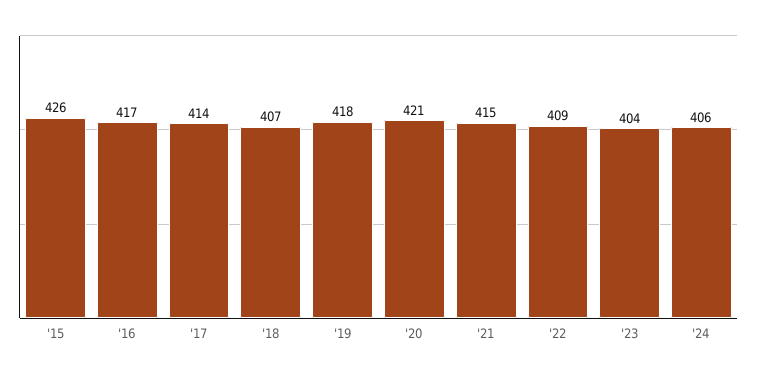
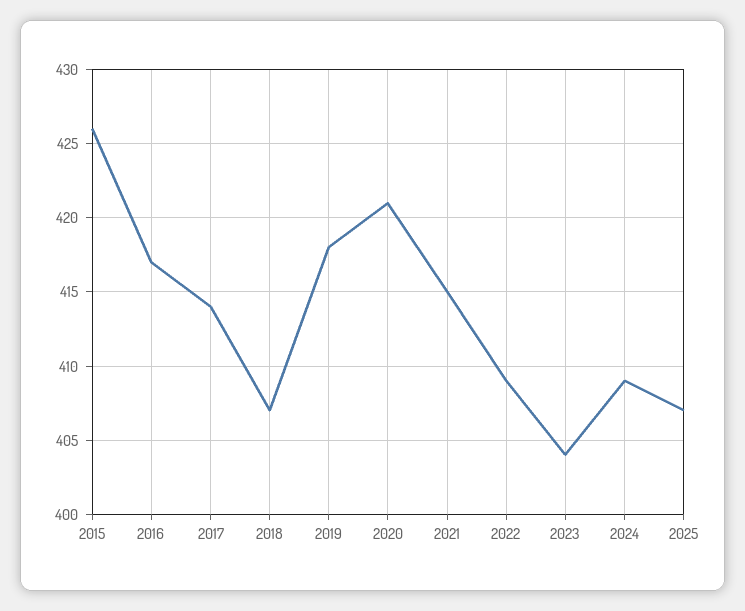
'24: 406 -> 409
2025: none -> 407

